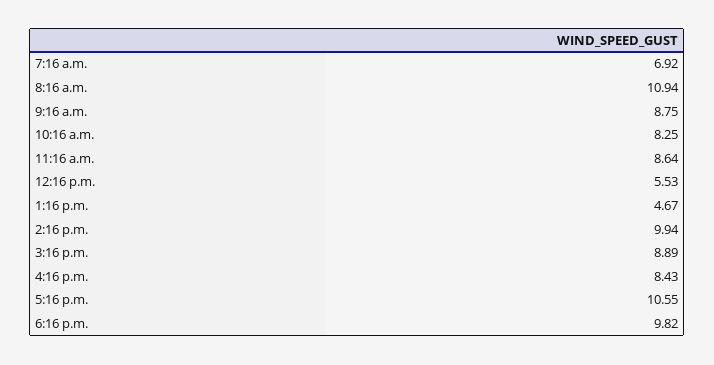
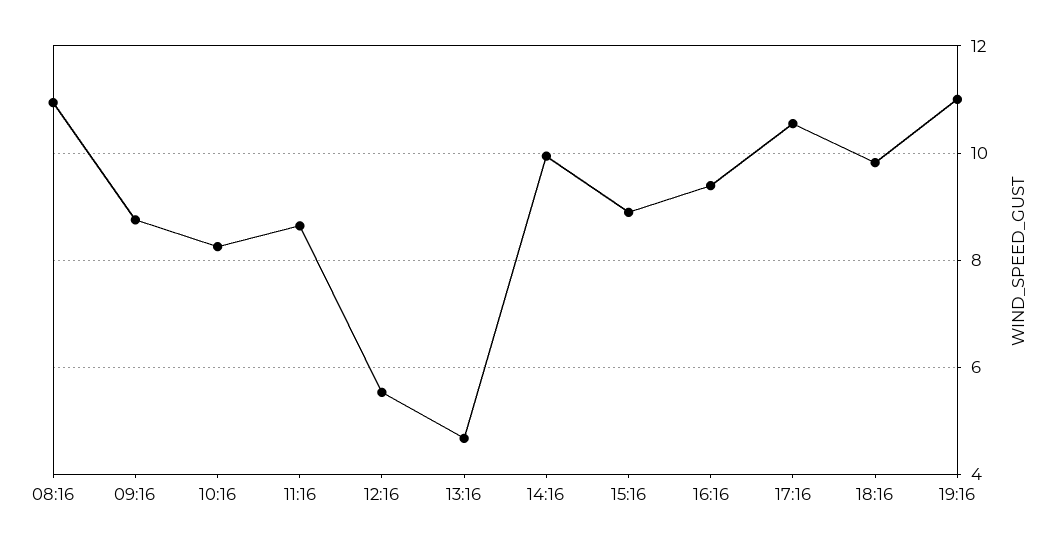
7:16 a.m.: 6.92 -> none
4:16 p.m.: 8.43 -> 9.4
19:16: none -> 11

